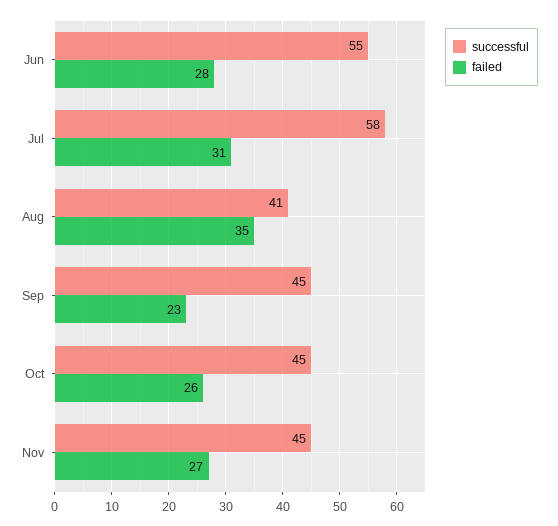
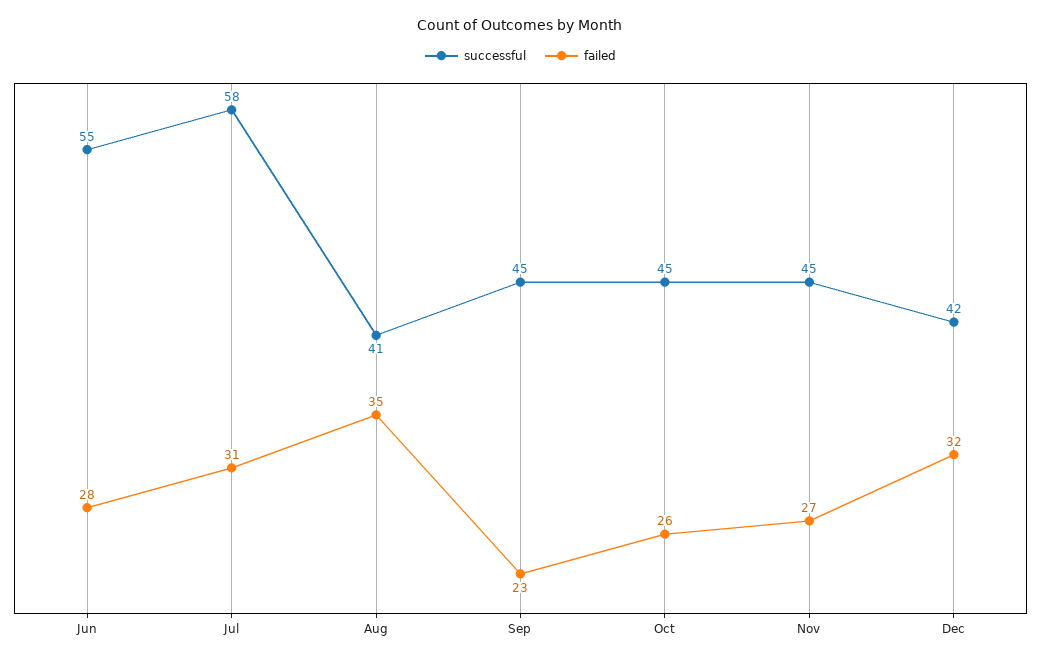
successful, Dec: none -> 42
failed, Dec: none -> 32

